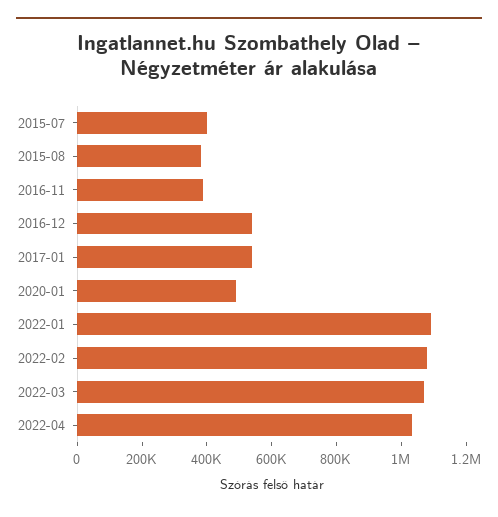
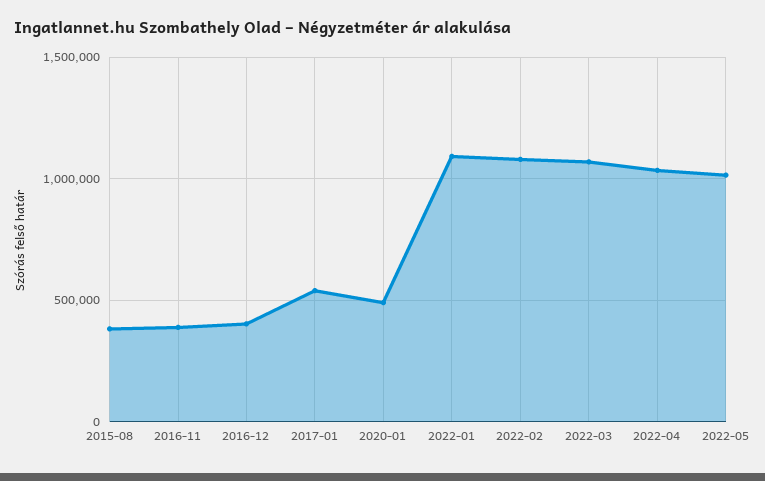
2015-07: 400000 -> none
2016-12: 550000 -> 400000
2022-05: none -> 1000000

